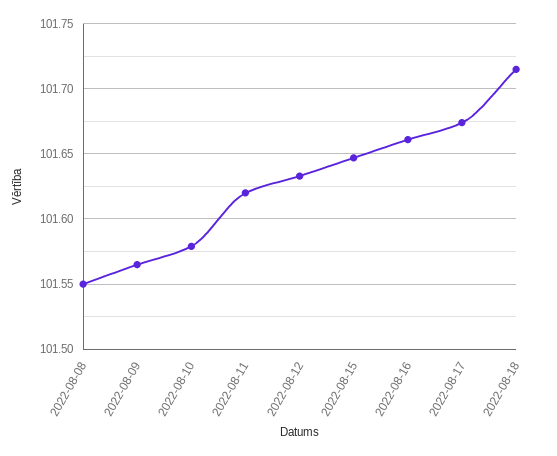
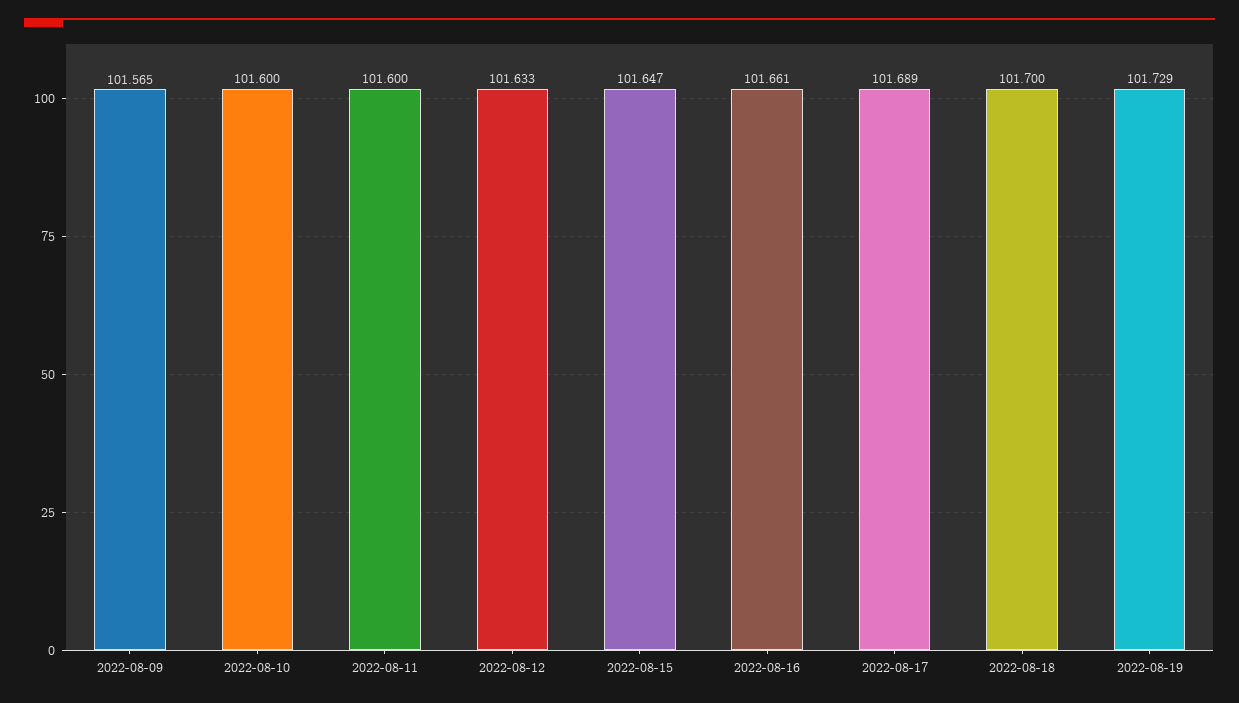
2022-08-08: 101.55 -> none
2022-08-10: 101.58 -> 101.6
2022-08-11: 101.62 -> 101.6
2022-08-17: 101.675 -> 101.689
2022-08-18: 101.715 -> 101.7
2022-08-19: none -> 101.729

